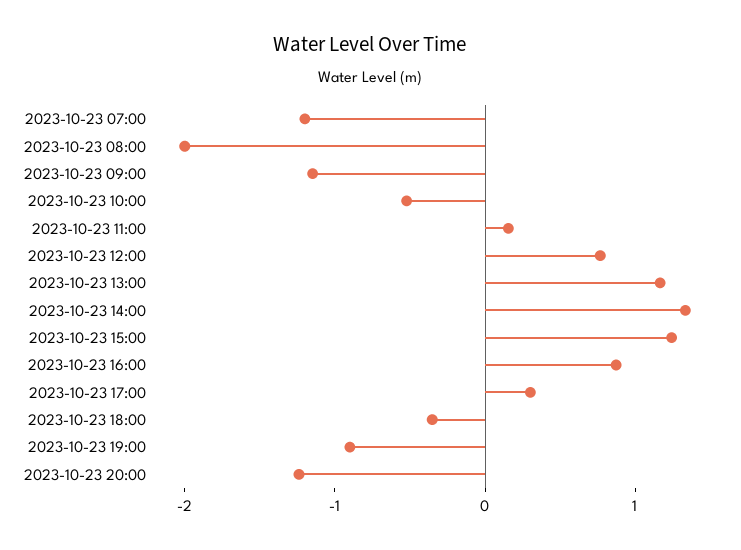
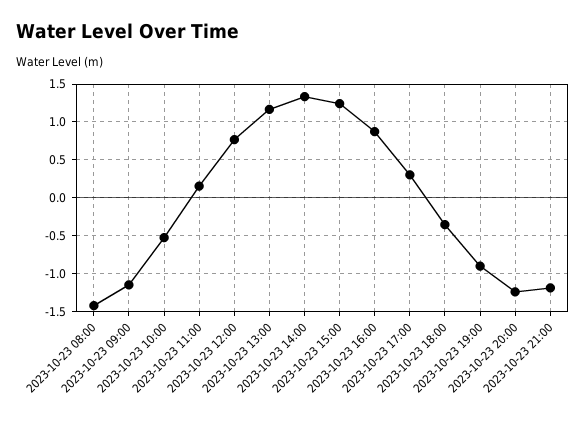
2023-10-23 07:00: -1.2 -> none
2023-10-23 08:00: -2 -> -1.4
2023-10-23 21:00: none -> -1.2

